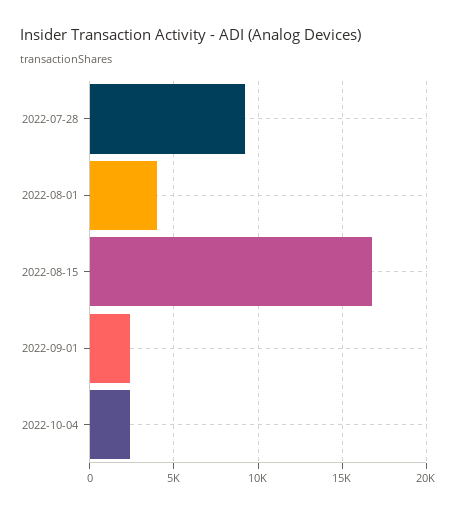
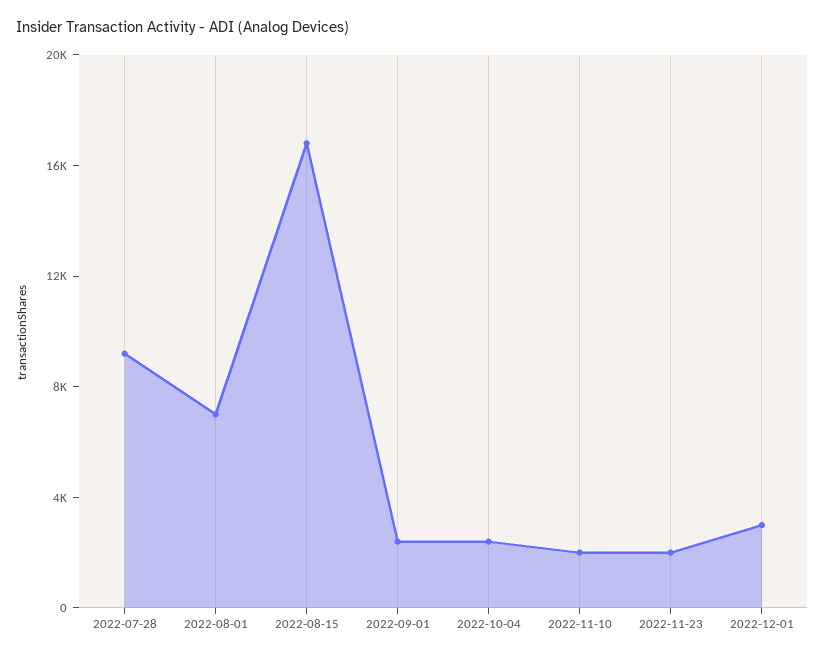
2022-08-01: 4000 -> 7000
2022-11-10: none -> 2000
2022-11-23: none -> 2000
2022-12-01: none -> 3000

